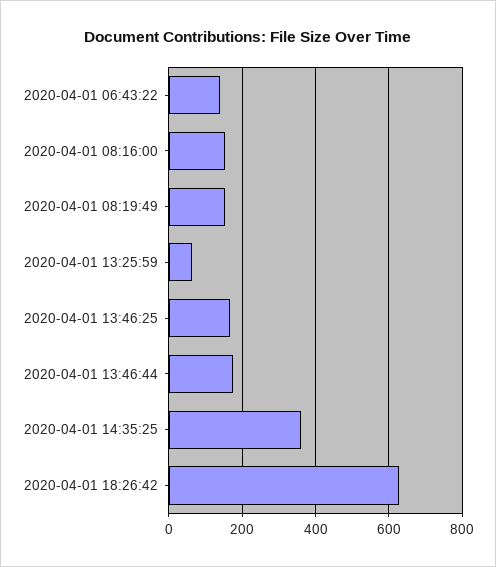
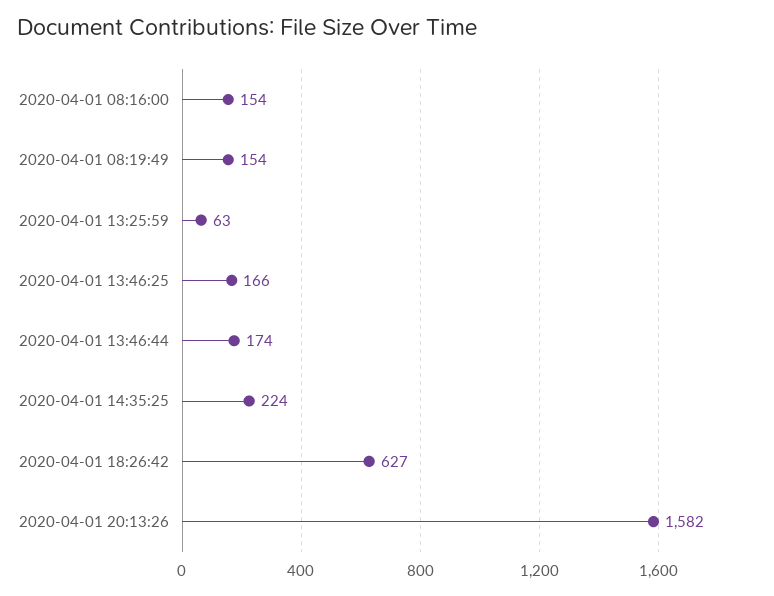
2020-04-01 06:43:22: 140 -> none
2020-04-01 14:35:25: 360 -> 224
2020-04-01 20:13:26: none -> 1582

